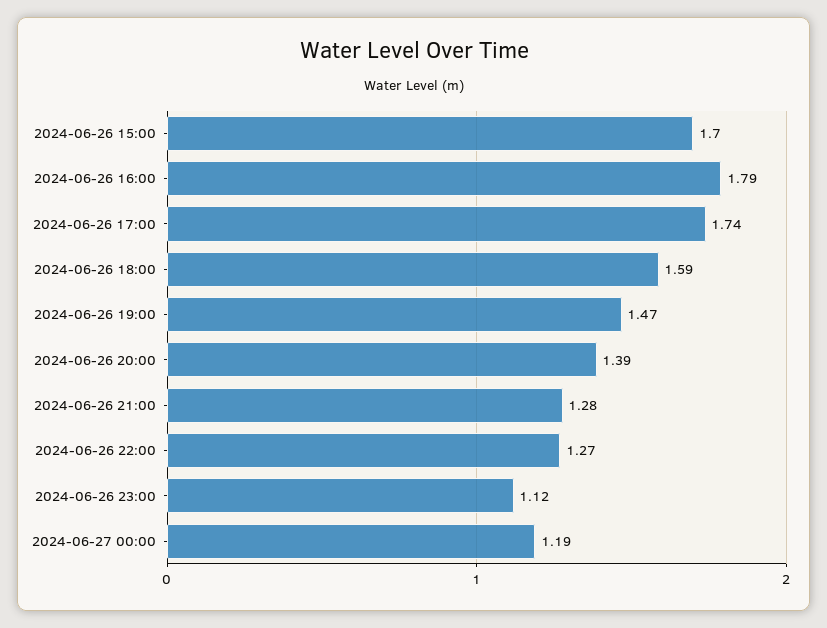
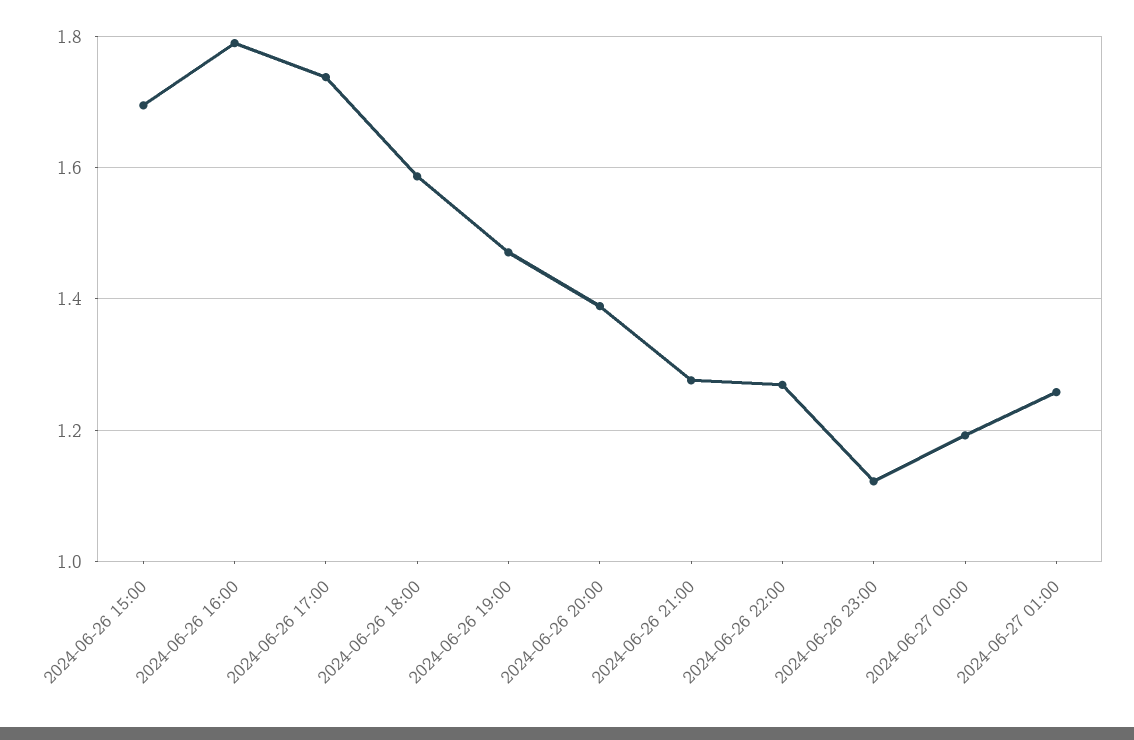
2024-06-27 01:00: none -> 1.26

